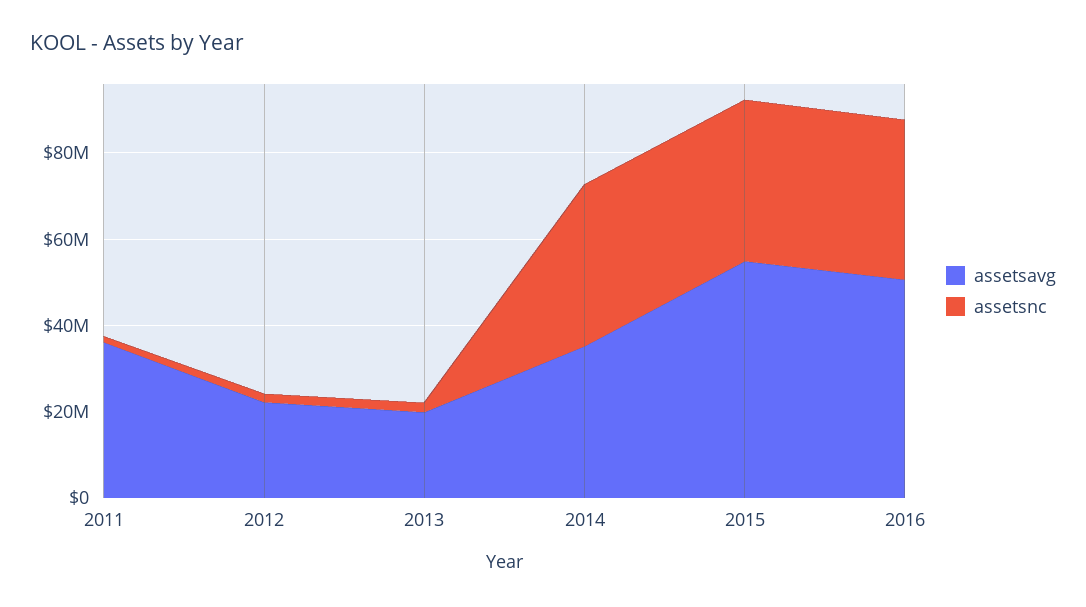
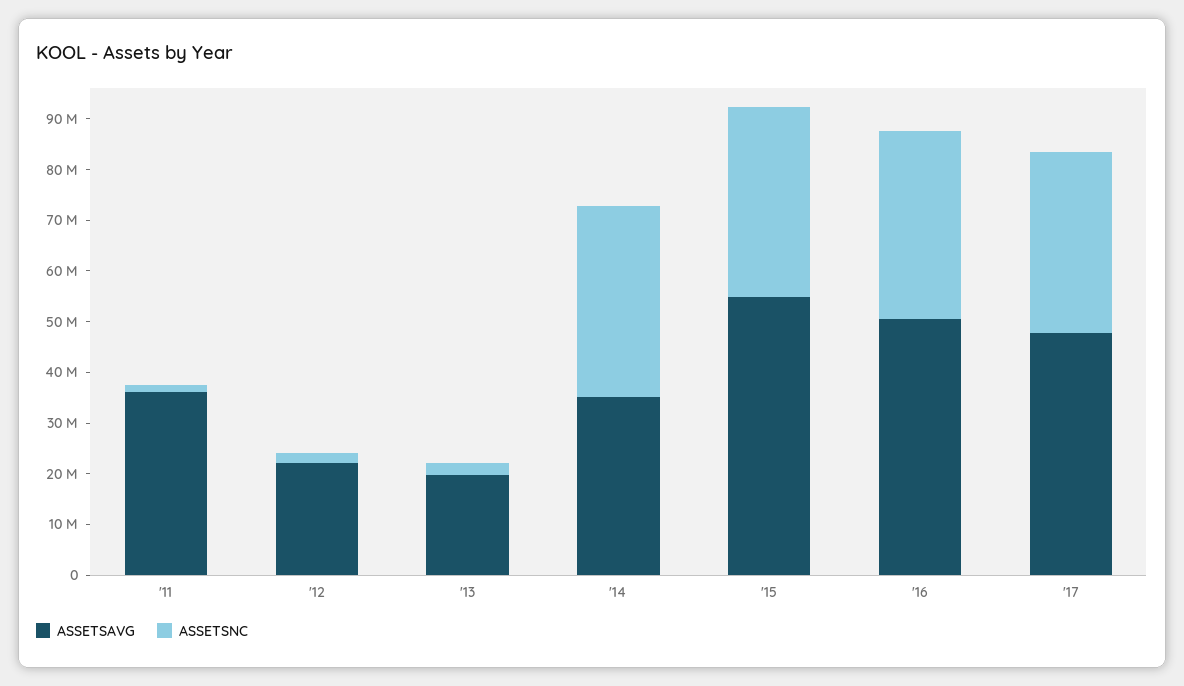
assetsavg, '17: none -> 48000000
assetsnc, '17: none -> 36000000

